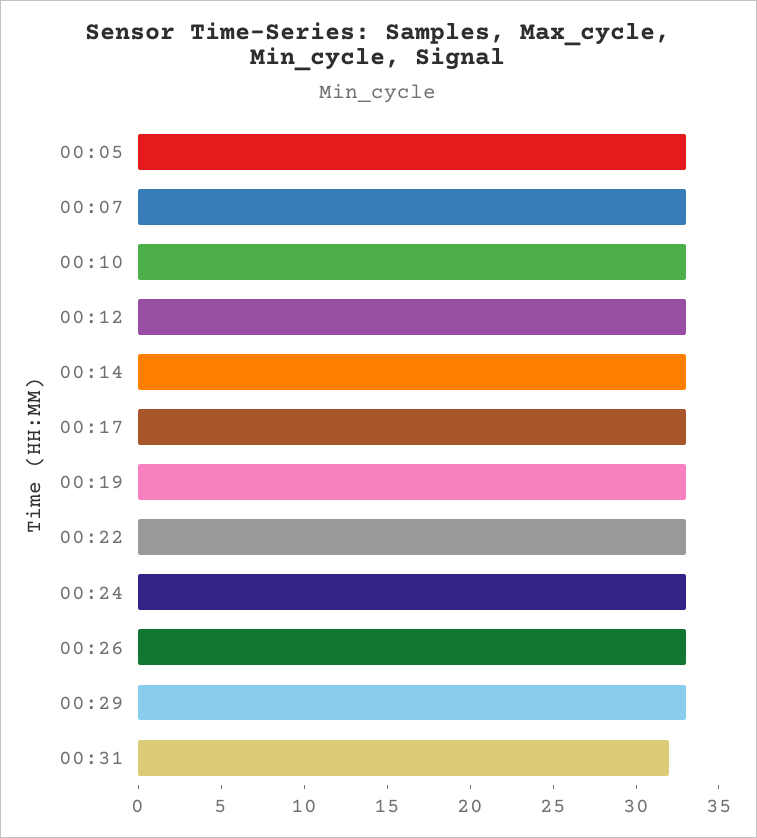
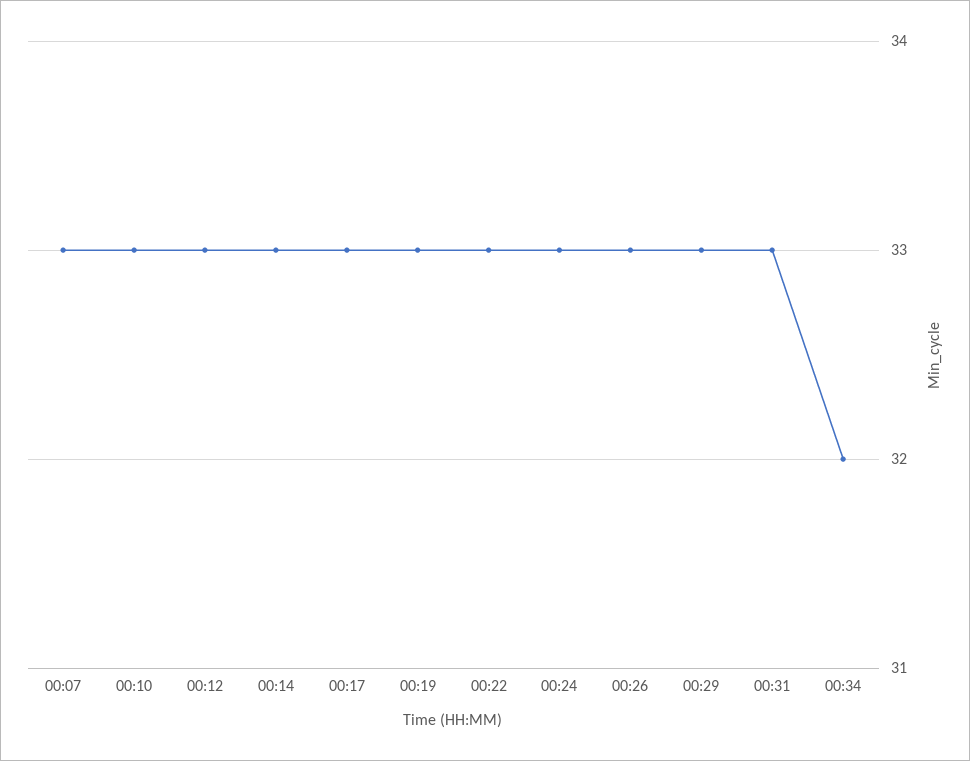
00:05: 33 -> none
00:31: 32 -> 33
00:34: none -> 32

